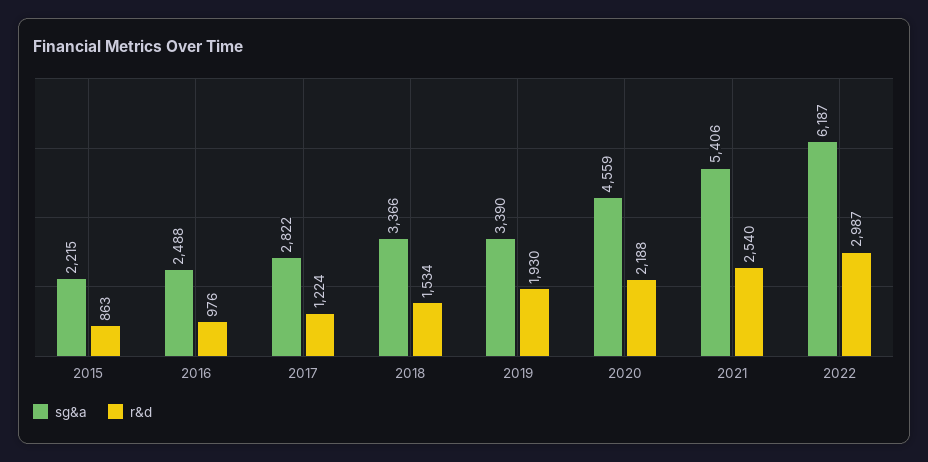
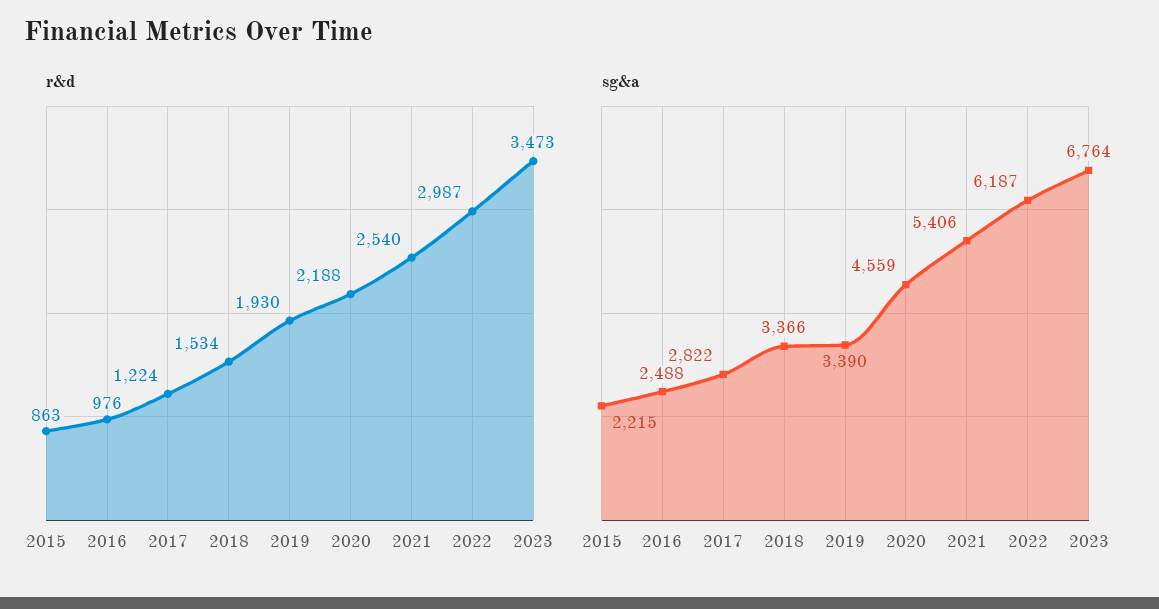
r&d, 2023: none -> 3473
sg&a, 2023: none -> 6764

